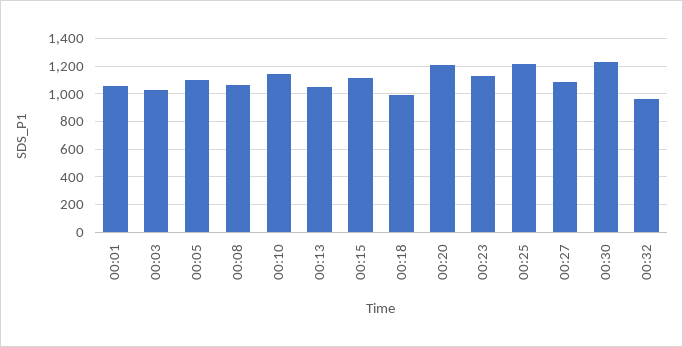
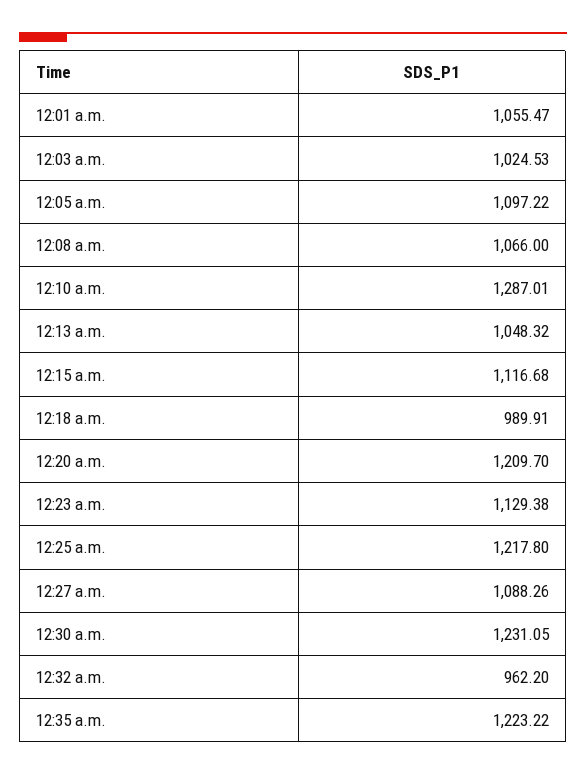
00:10: 1150 -> 1287.01
12:35 a.m.: none -> 1223.22

